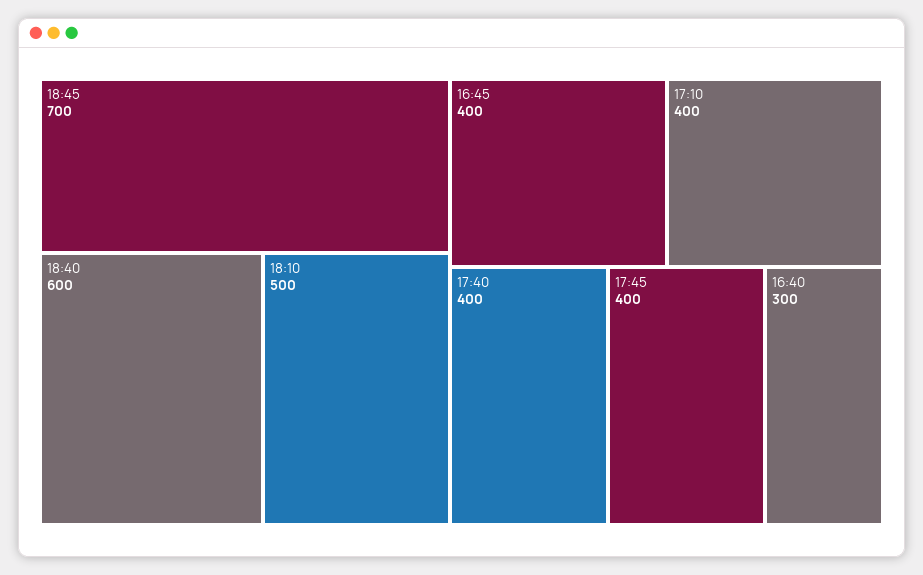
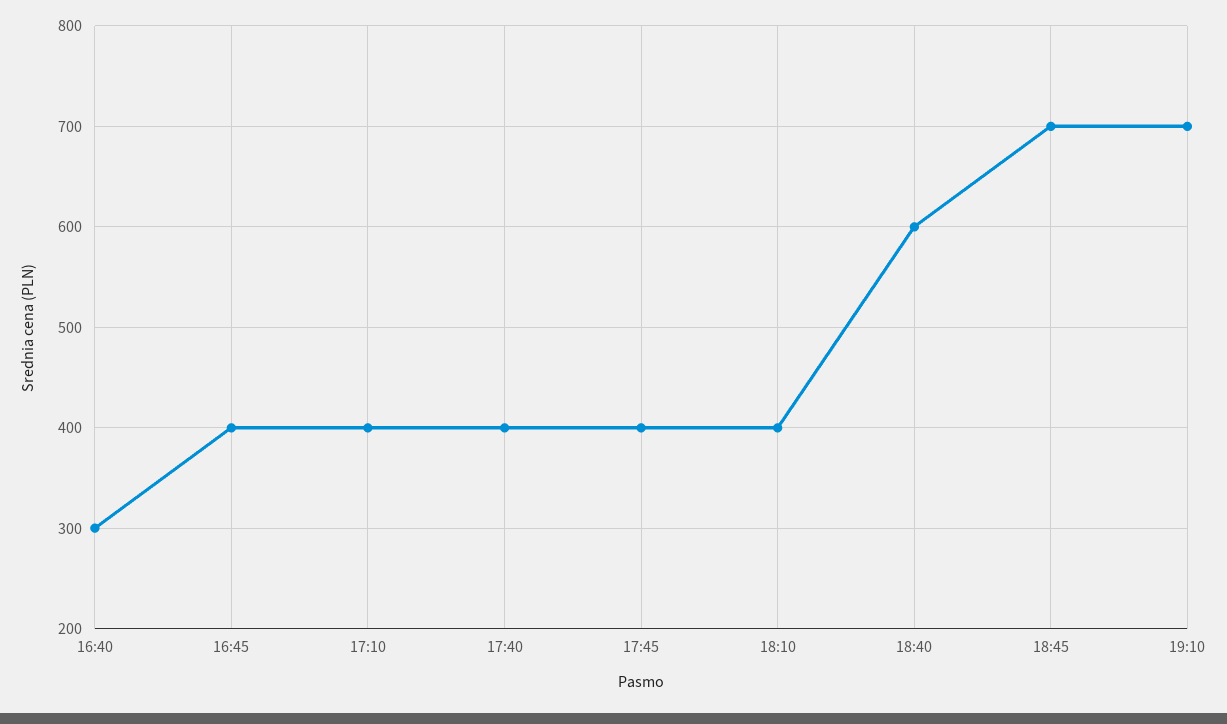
18:10: 500 -> 400
19:10: none -> 700

